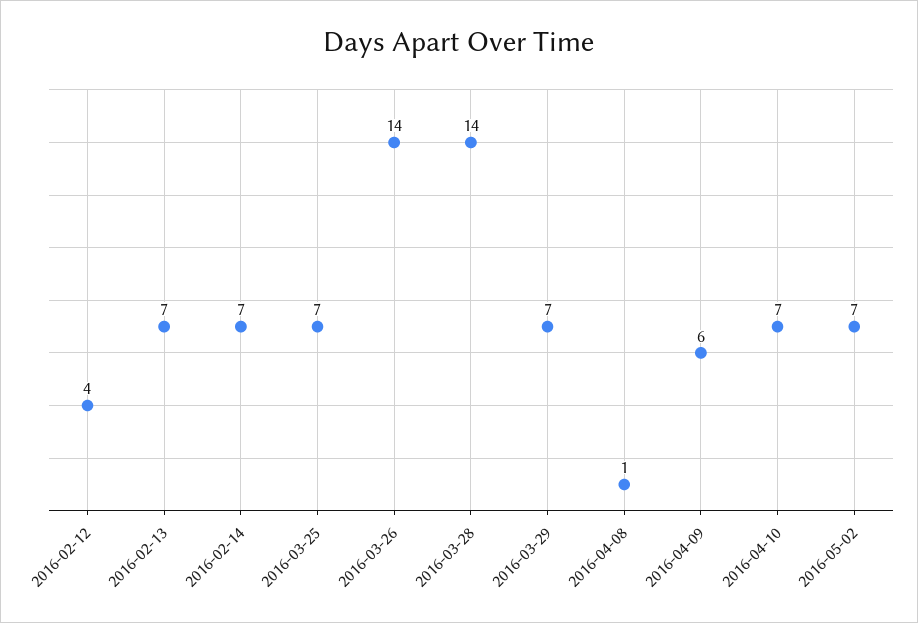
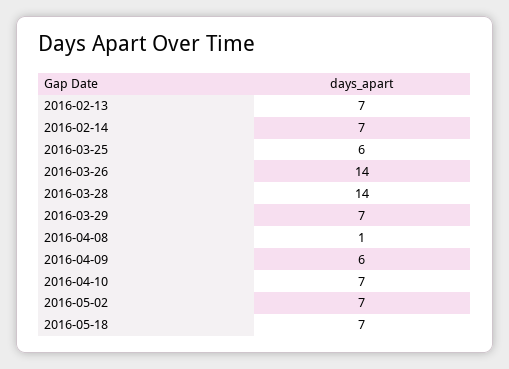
2016-02-12: 4 -> none
2016-03-25: 7 -> 6
2016-05-18: none -> 7

